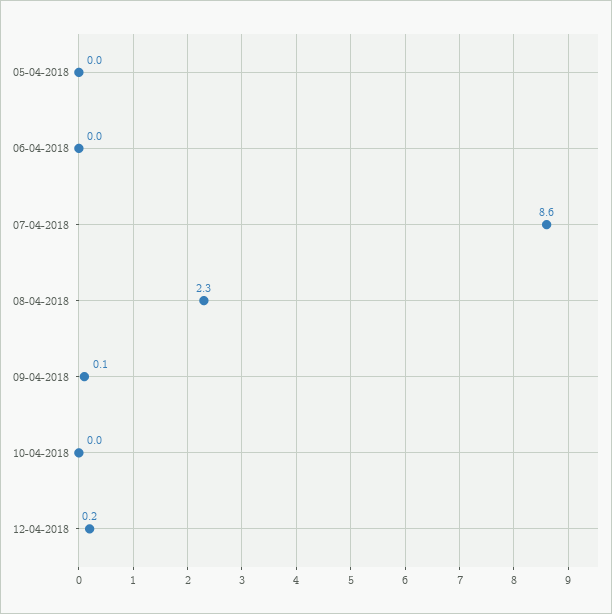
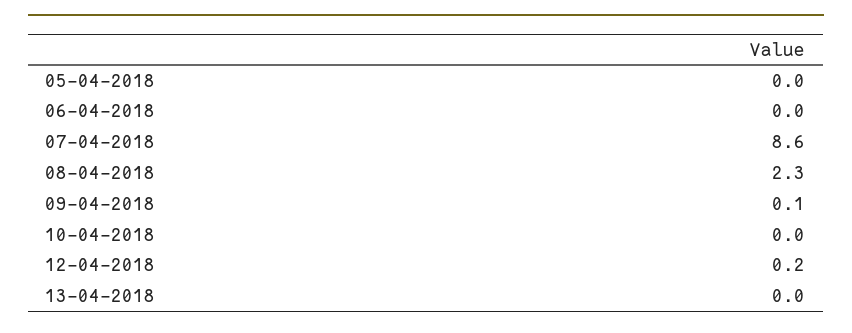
13-04-2018: none -> 0

